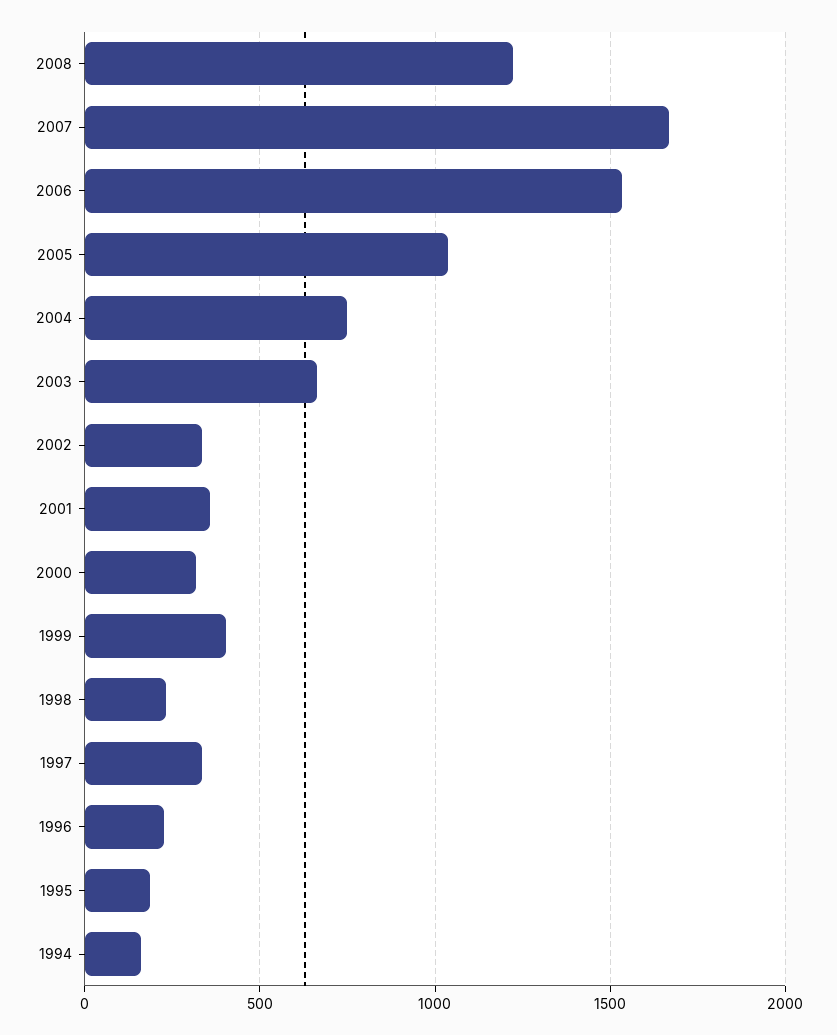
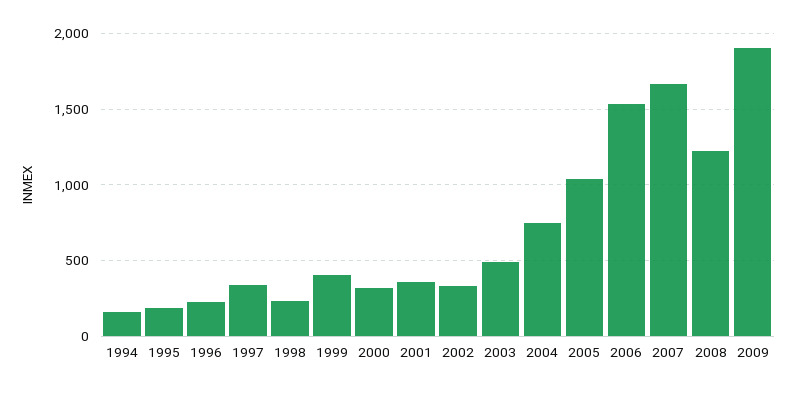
2003: 650 -> 500
2009: none -> 1900

